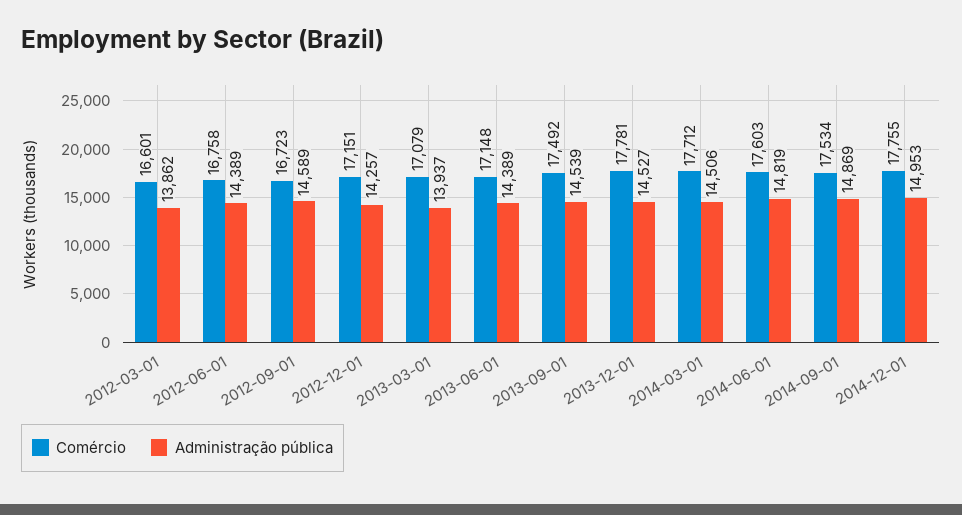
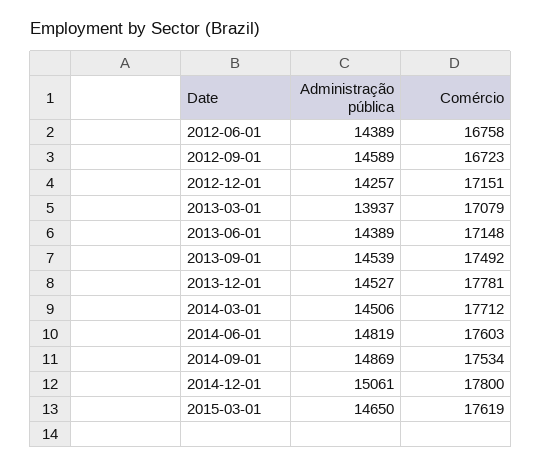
Comércio, 2012-03-01: 16601 -> none
Administração pública, 2012-03-01: 13862 -> none
Comércio, 2014-12-01: 17755 -> 17800
Administração pública, 2014-12-01: 14953 -> 15061
Administração pública, 2015-03-01: none -> 14650
Comércio, 2015-03-01: none -> 17619

